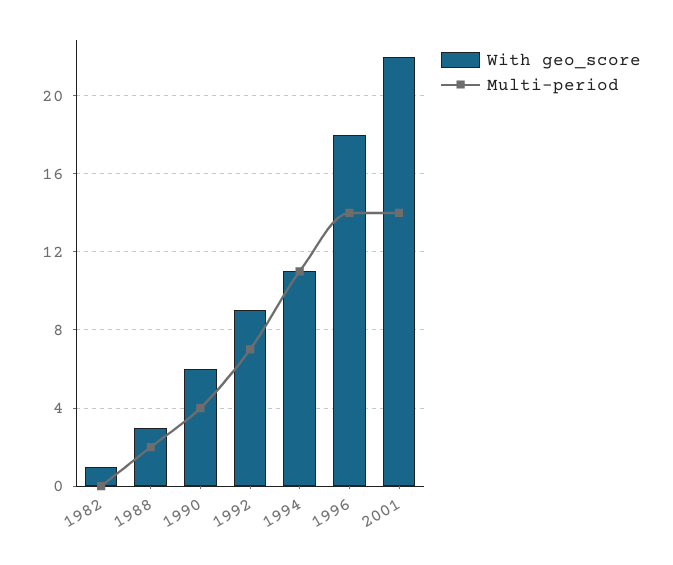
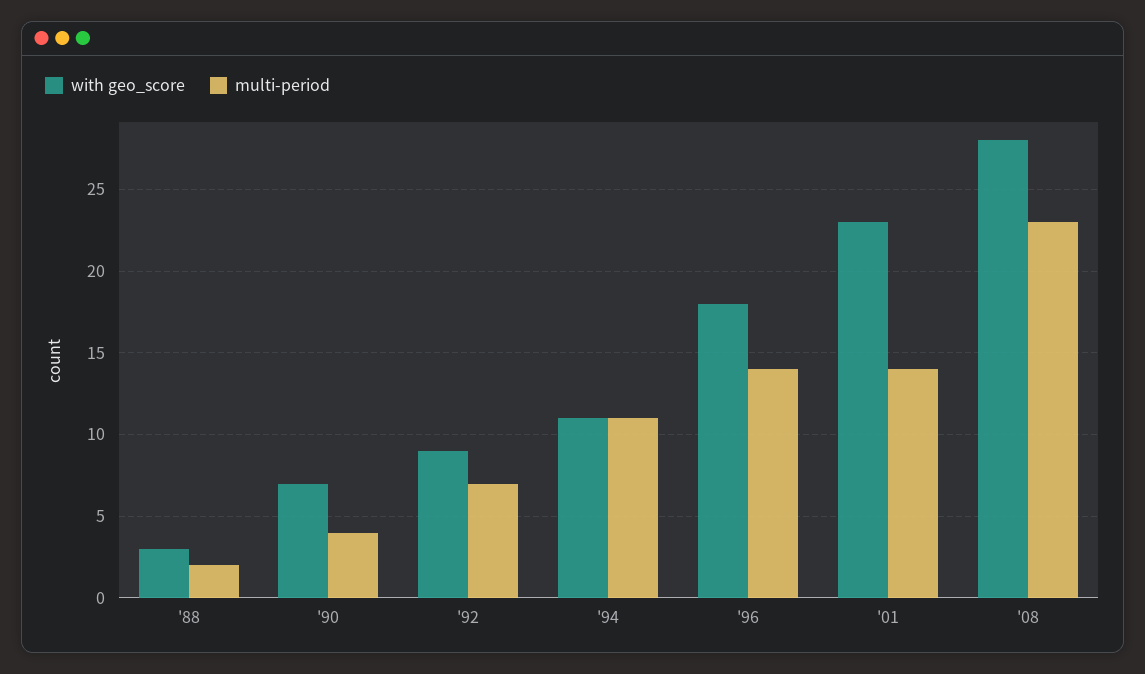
With geo_score, 1982: 1 -> none
Multi-period, 1982: 0 -> none
With geo_score, 1990: 6 -> 7
With geo_score, 2001: 22 -> 23
With geo_score, '08: none -> 28
Multi-period, '08: none -> 23

